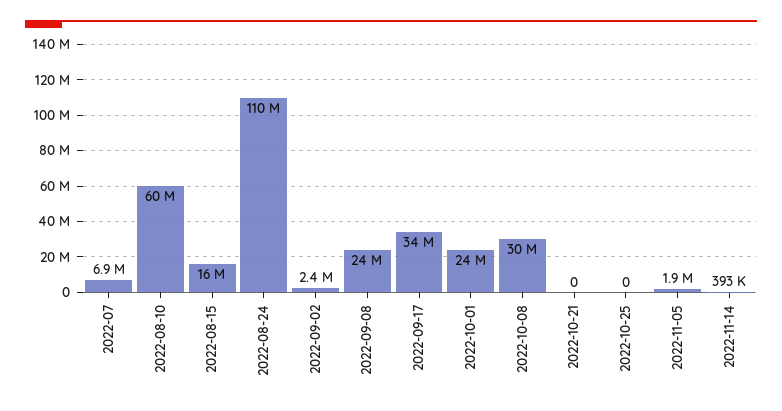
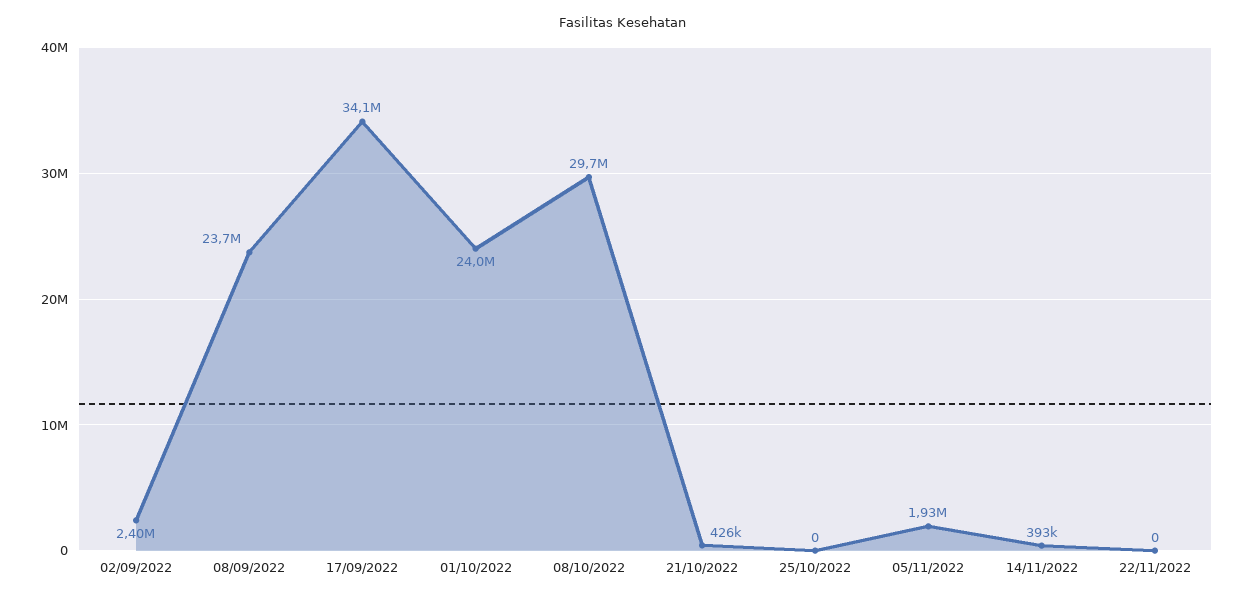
2022-07: 6900000 -> none
2022-08-10: 60000000 -> none
2022-08-15: 16000000 -> none
2022-08-24: 110000000 -> none
2022-10-21: 0 -> 426000
22/11/2022: none -> 0

